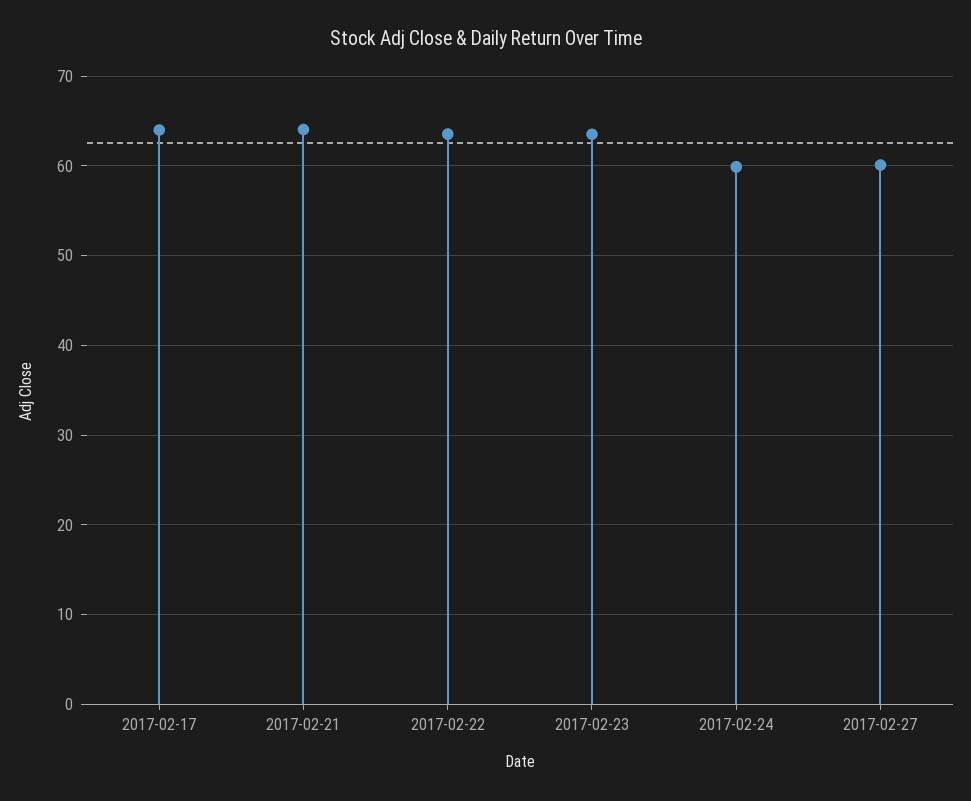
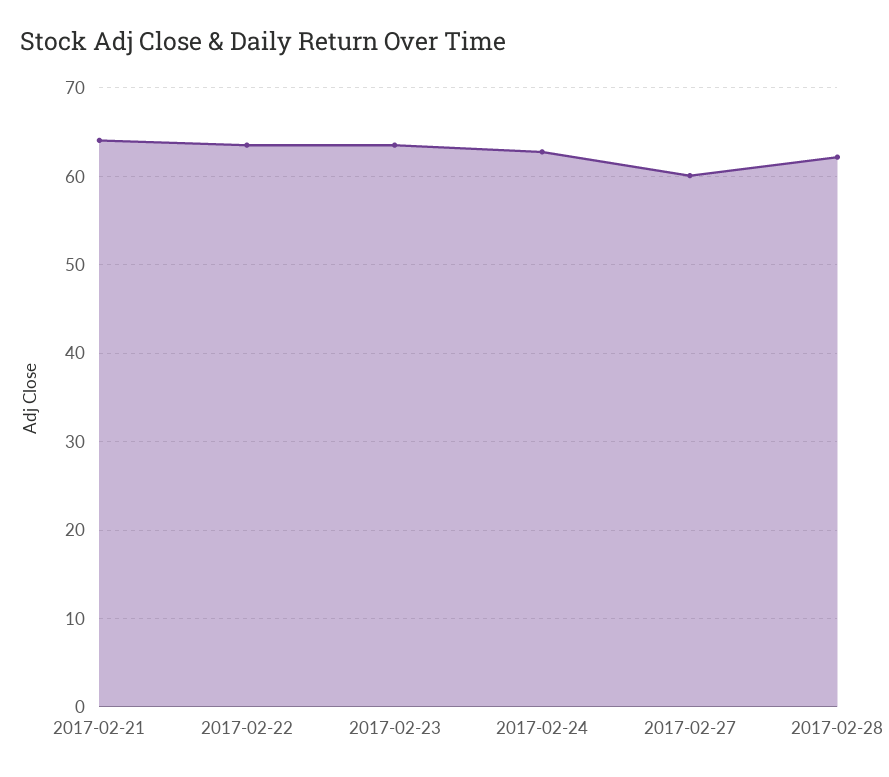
2017-02-17: 64 -> none
2017-02-24: 60 -> 63
2017-02-28: none -> 62

